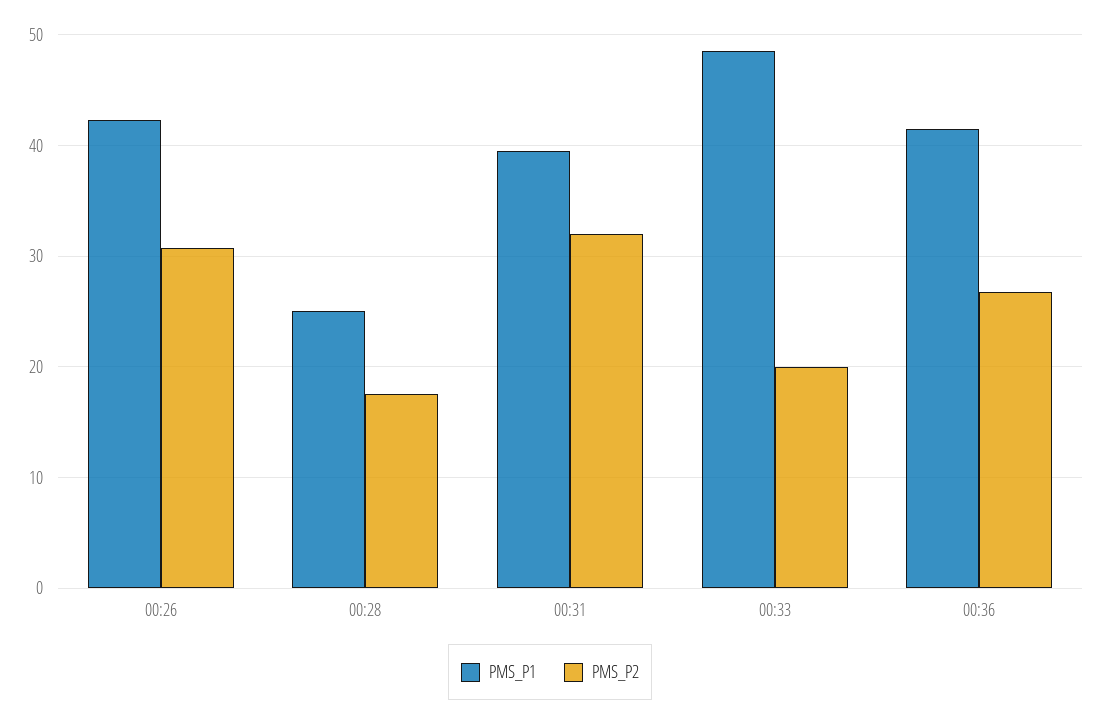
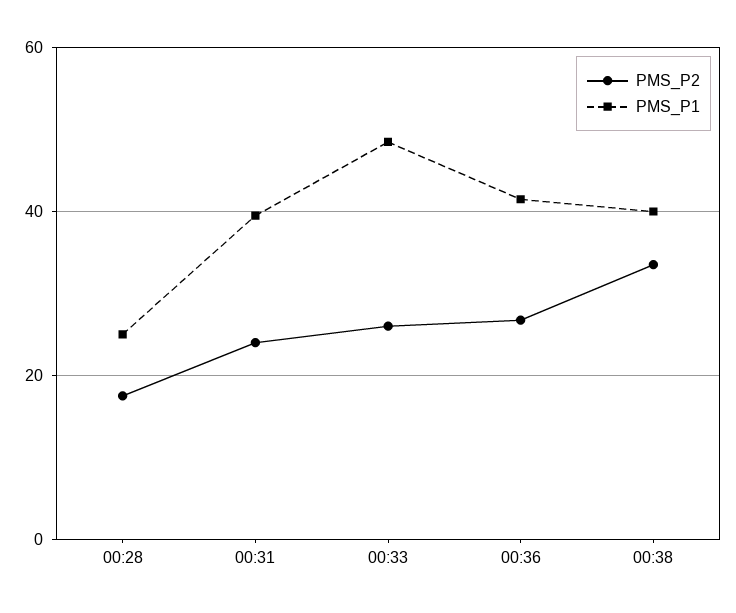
PMS_P1, 00:26: 42 -> none
PMS_P2, 00:26: 31 -> none
PMS_P2, 00:31: 32 -> 24
PMS_P2, 00:33: 20 -> 26
PMS_P2, 00:38: none -> 34
PMS_P1, 00:38: none -> 40

